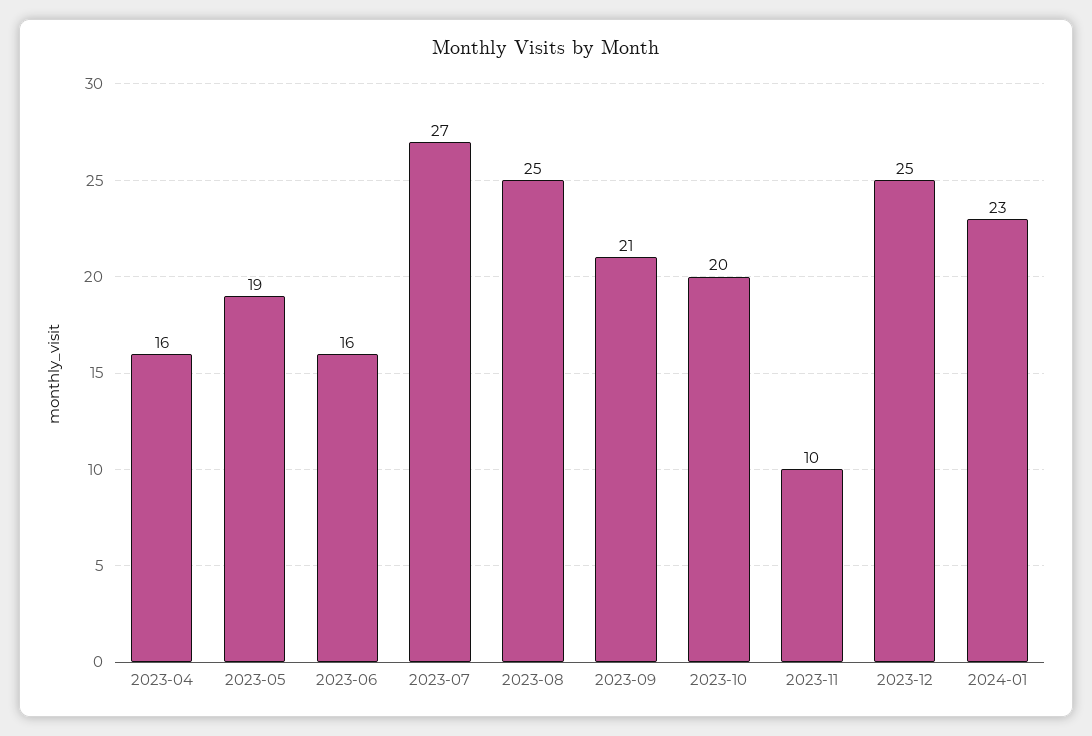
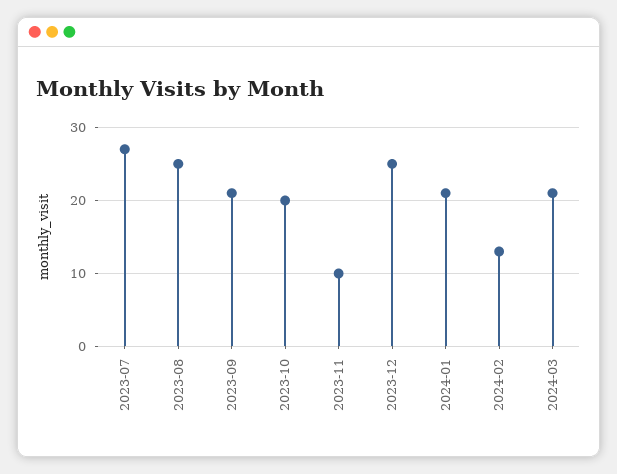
2023-04: 16 -> none
2023-05: 19 -> none
2023-06: 16 -> none
2024-01: 23 -> 21
2024-02: none -> 13
2024-03: none -> 21

